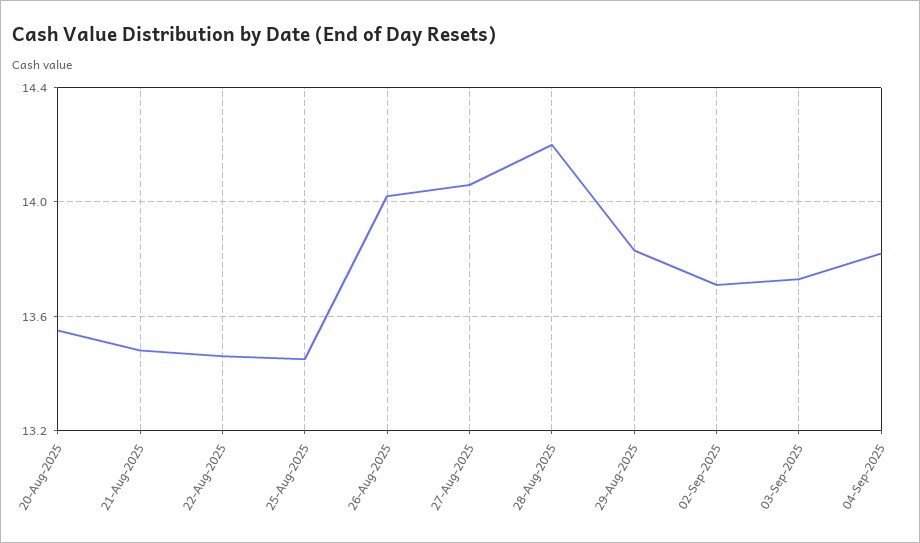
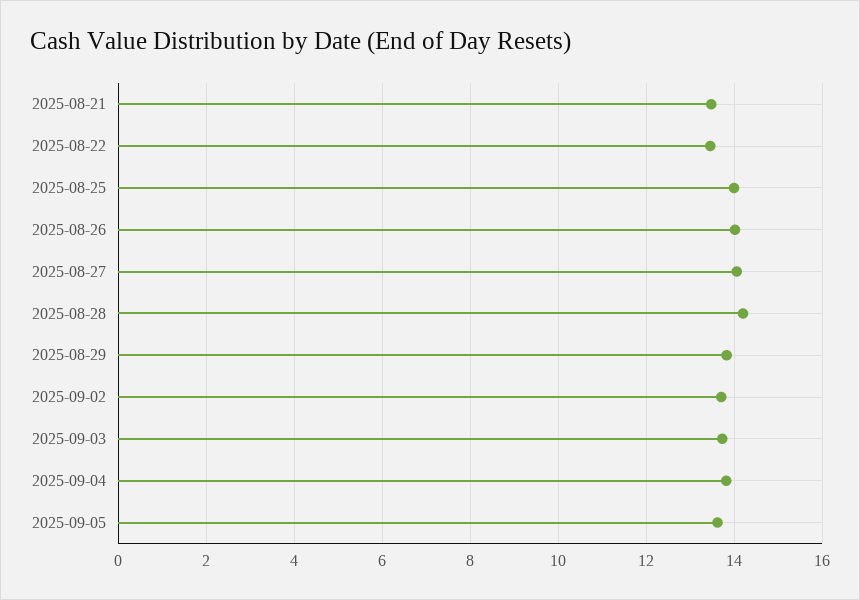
20-Aug-2025: 13.55 -> none
25-Aug-2025: 13.45 -> 14
2025-09-05: none -> 13.6

